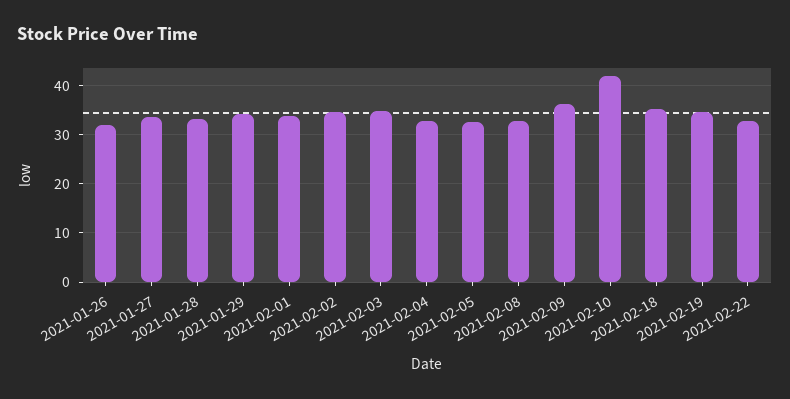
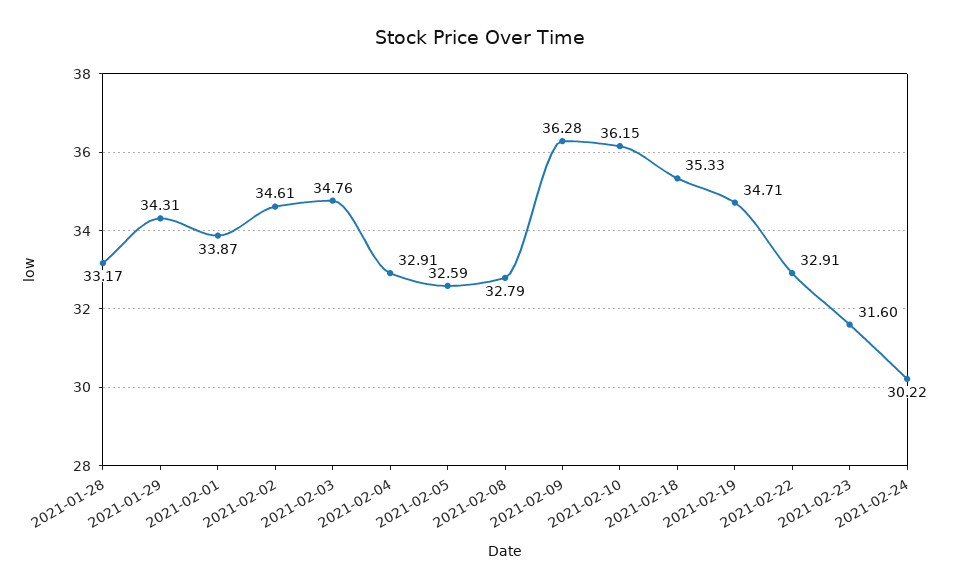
2021-01-26: 32 -> none
2021-01-27: 34 -> none
2021-02-10: 42 -> 36.15
2021-02-23: none -> 31.6
2021-02-24: none -> 30.22

